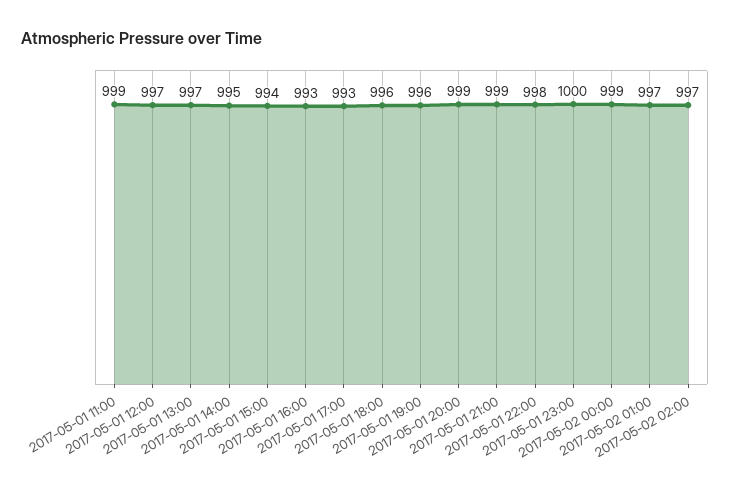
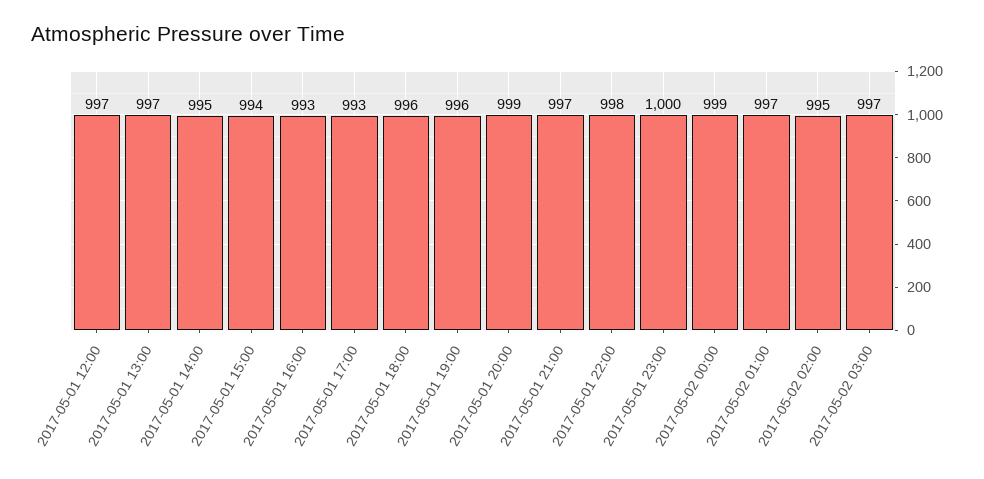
2017-05-01 11:00: 999 -> none
2017-05-01 21:00: 999 -> 997
2017-05-02 02:00: 997 -> 995
2017-05-02 03:00: none -> 997

